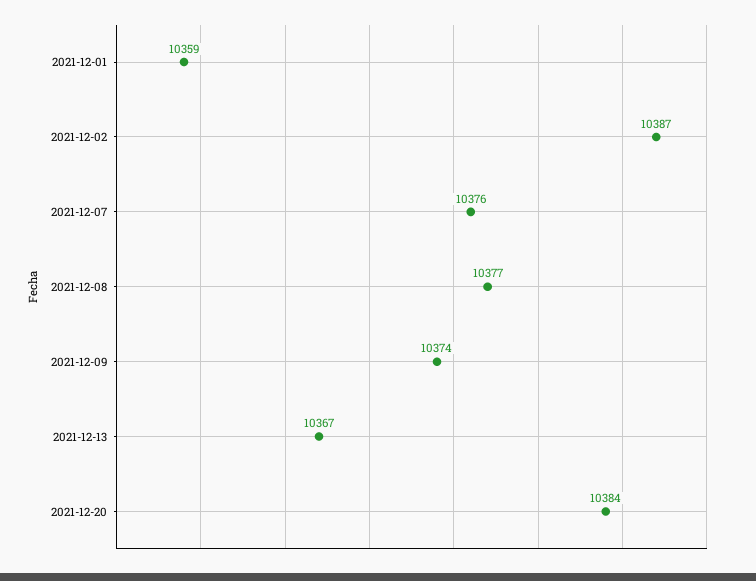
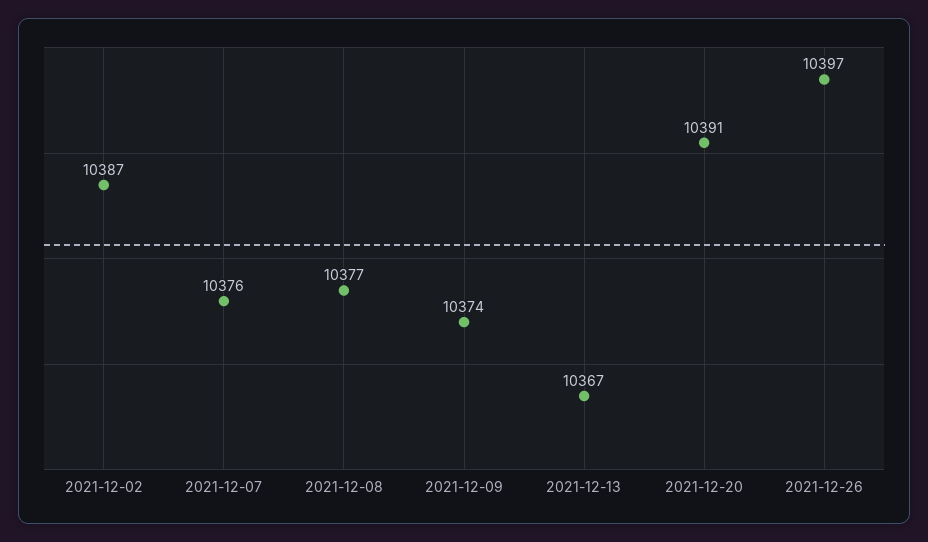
2021-12-01: 10359 -> none
2021-12-20: 10384 -> 10391
2021-12-26: none -> 10397

